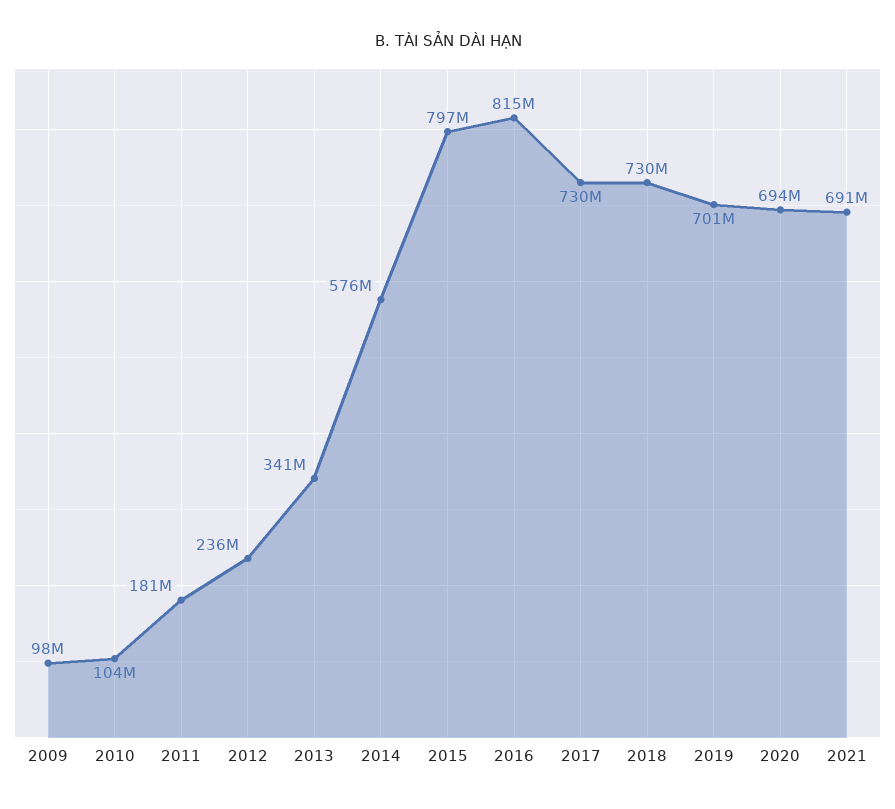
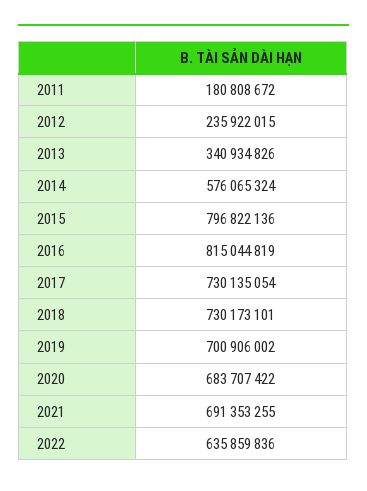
2009: 98000000 -> none
2010: 104000000 -> none
2020: 694000000 -> 683707422
2022: none -> 635859836

